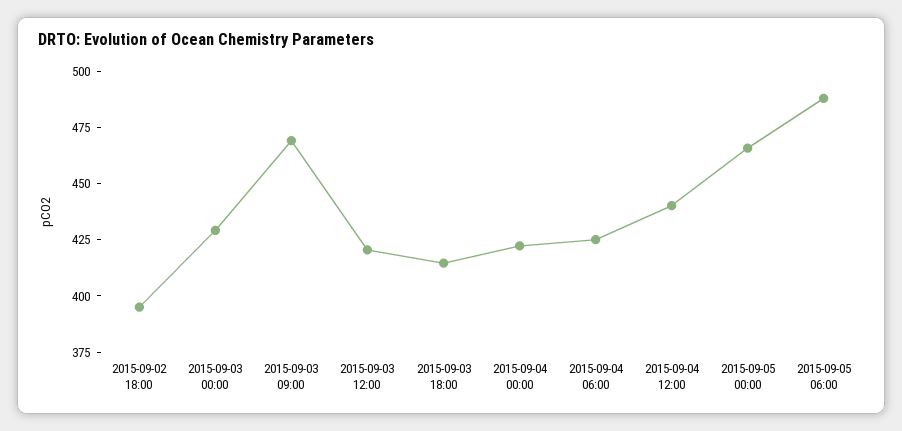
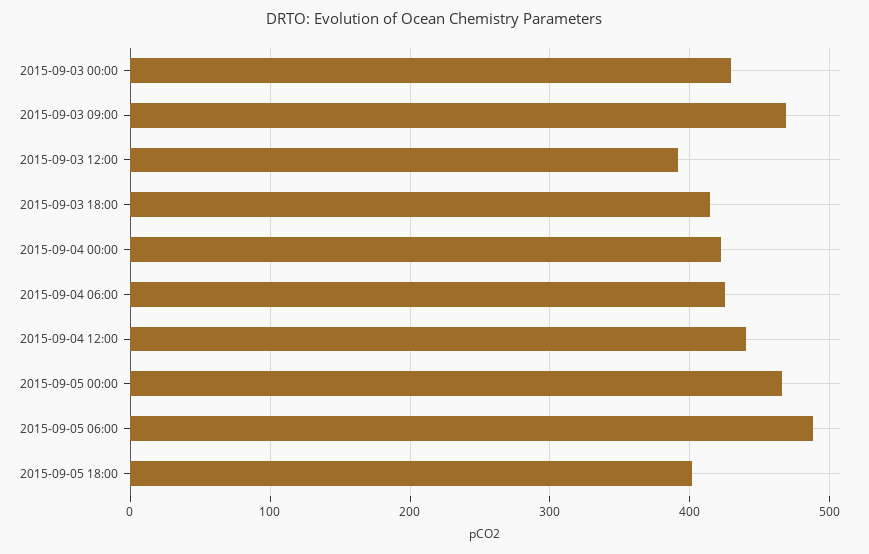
2015-09-02 18:00: 395 -> none
2015-09-03 12:00: 420 -> 390
2015-09-05 18:00: none -> 400

